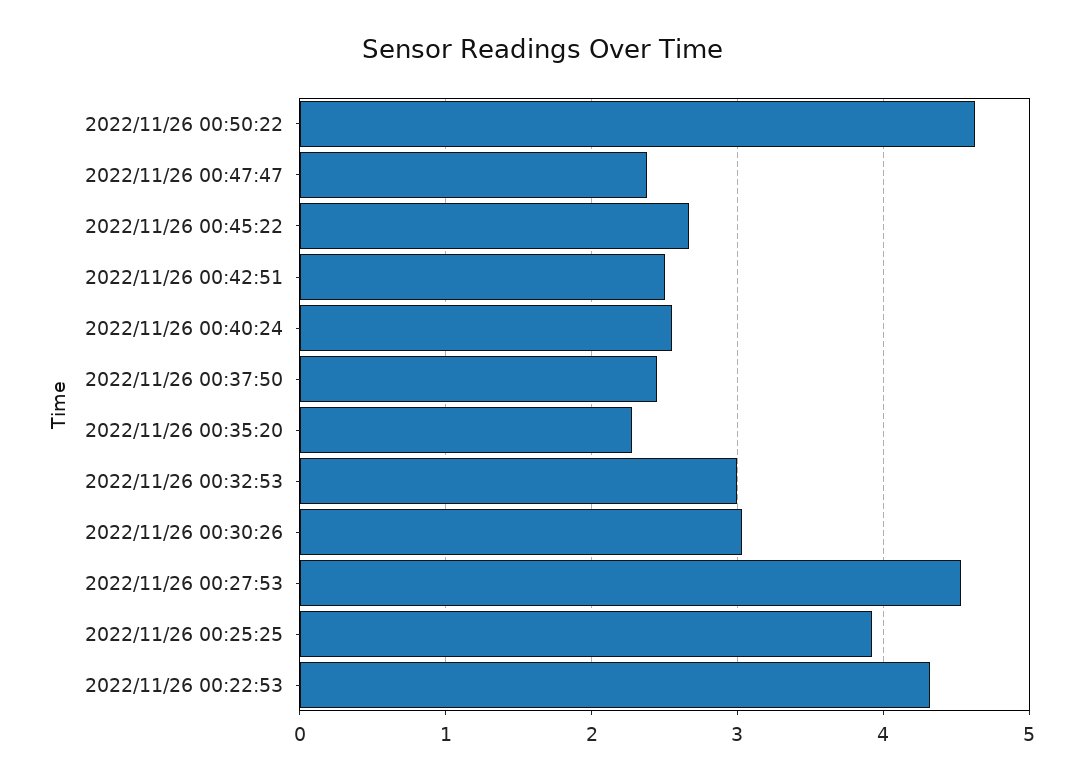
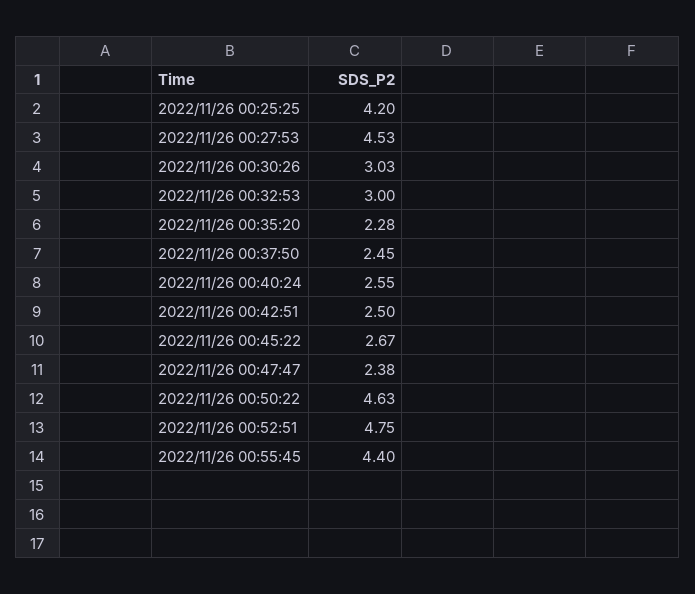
2022/11/26 00:25:25: 3.9 -> 4.2
2022/11/26 00:22:53: 4.3 -> none
2022/11/26 00:52:51: none -> 4.75
2022/11/26 00:55:45: none -> 4.4

